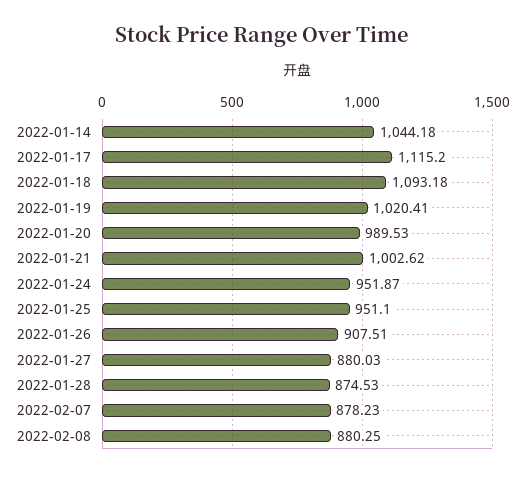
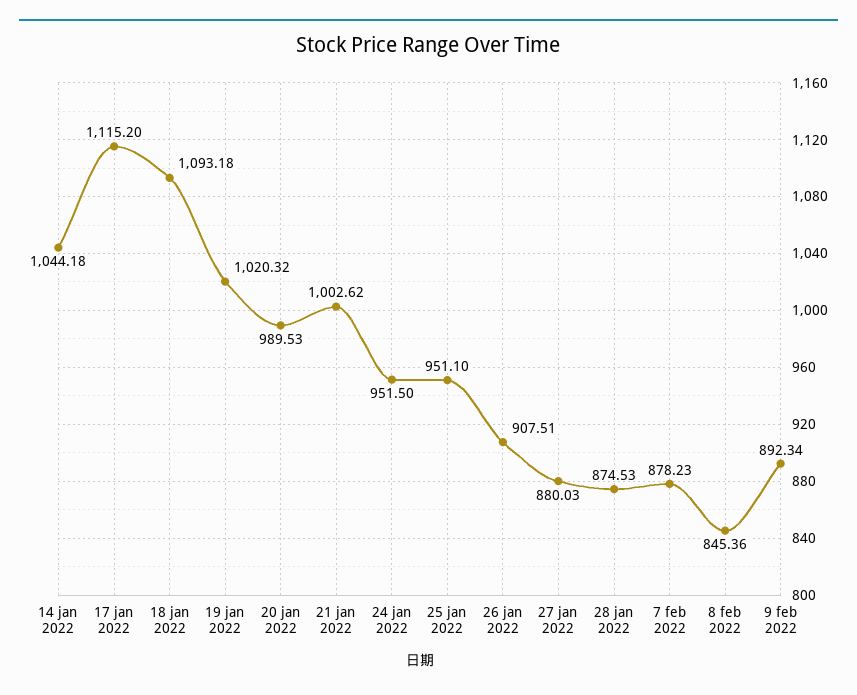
2022-01-19: 1020.41 -> 1020.32
2022-01-24: 951.87 -> 951.5
2022-02-08: 880.25 -> 845.36
9 feb 2022: none -> 892.34

